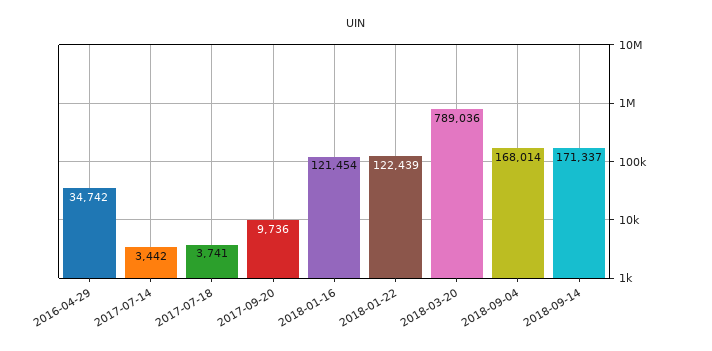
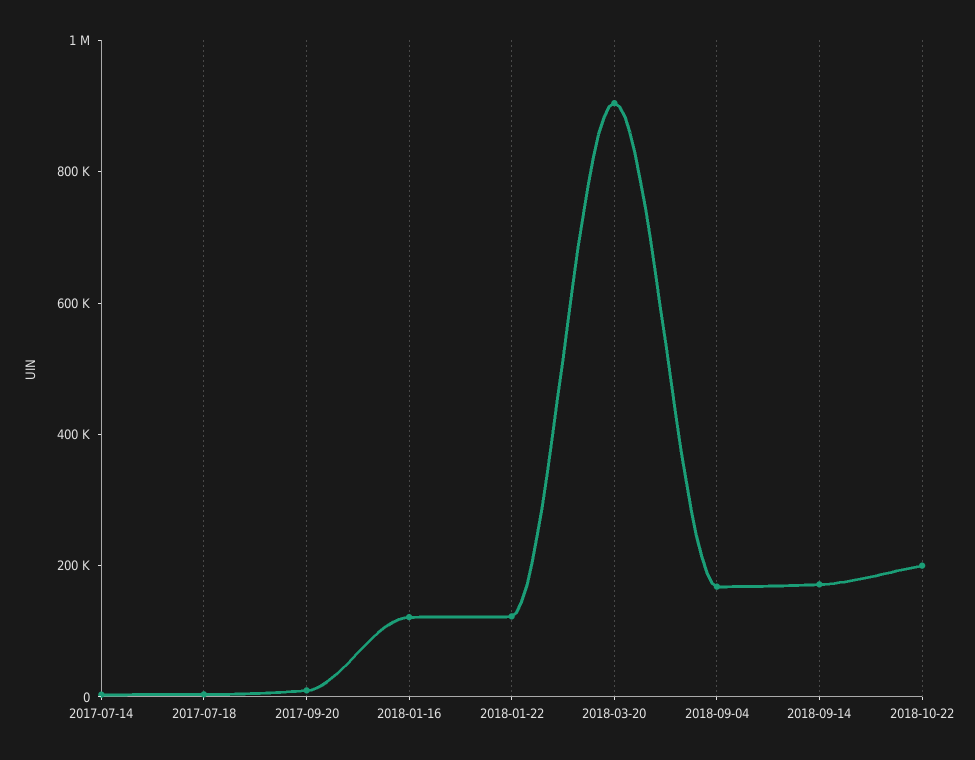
2016-04-29: 34742 -> none
2018-03-20: 789036 -> 900000
2018-10-22: none -> 200000

